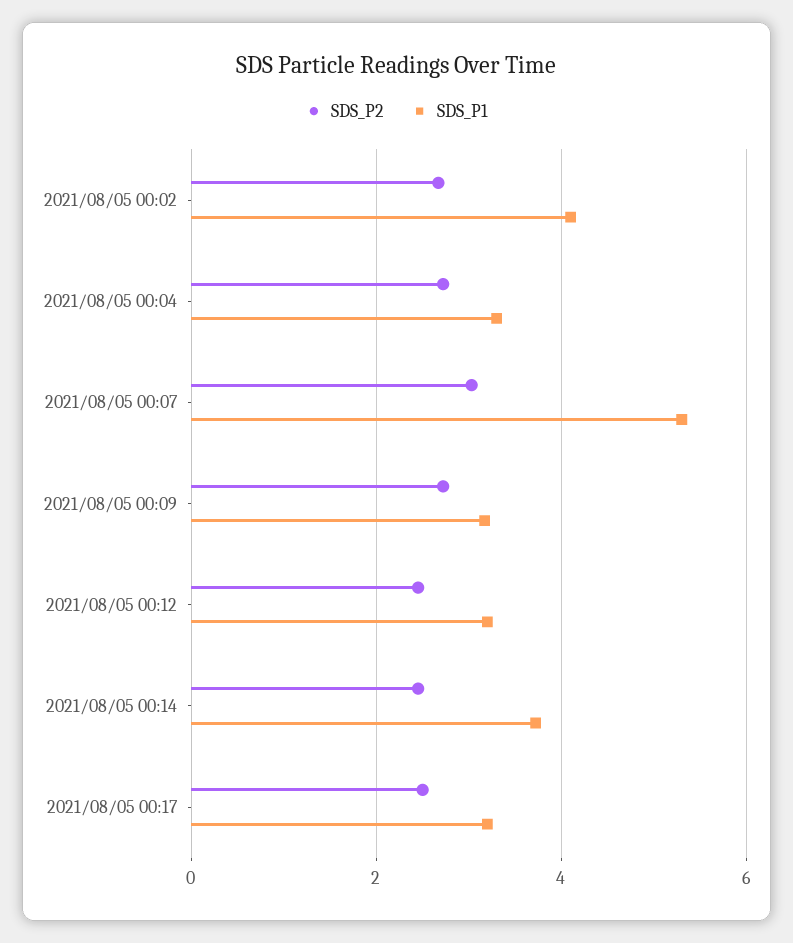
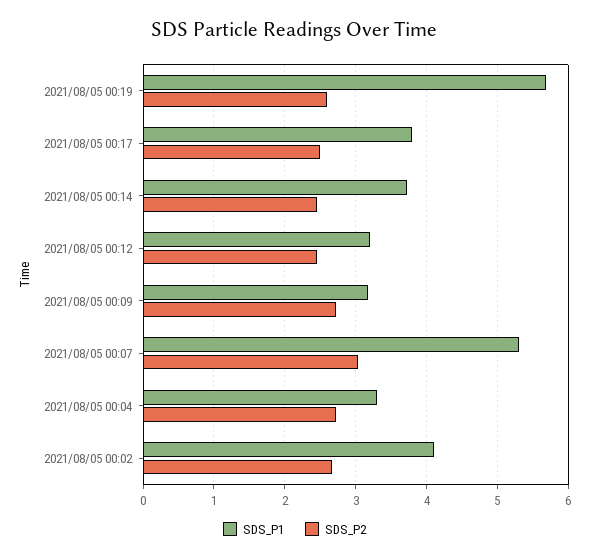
SDS_P1, 2021/08/05 00:17: 3.2 -> 3.8
SDS_P1, 2021/08/05 00:19: none -> 5.7
SDS_P2, 2021/08/05 00:19: none -> 2.6

